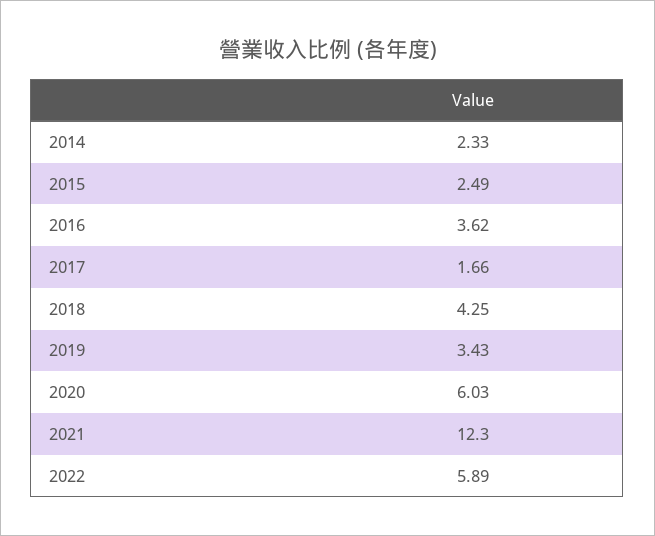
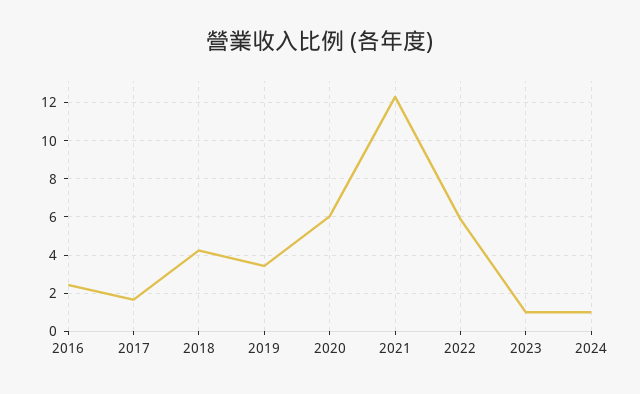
2014: 2.33 -> none
2015: 2.49 -> none
2016: 3.62 -> 2.5
2023: none -> 1
2024: none -> 1

